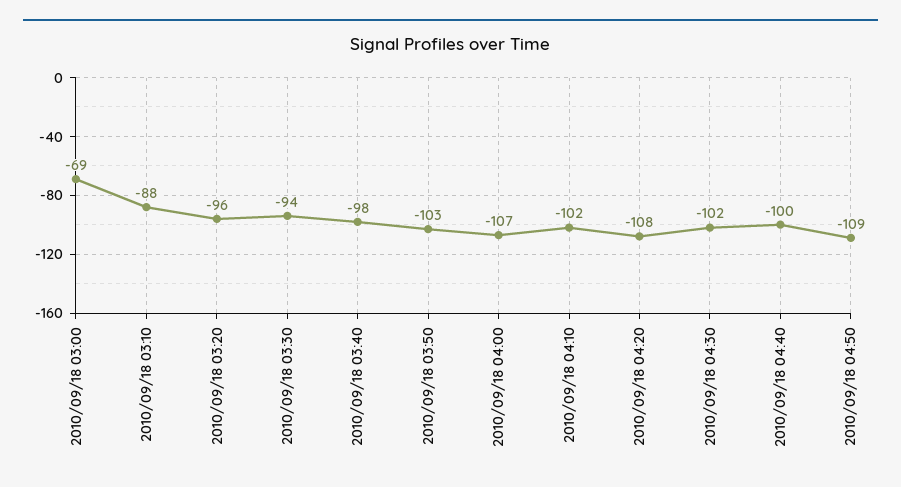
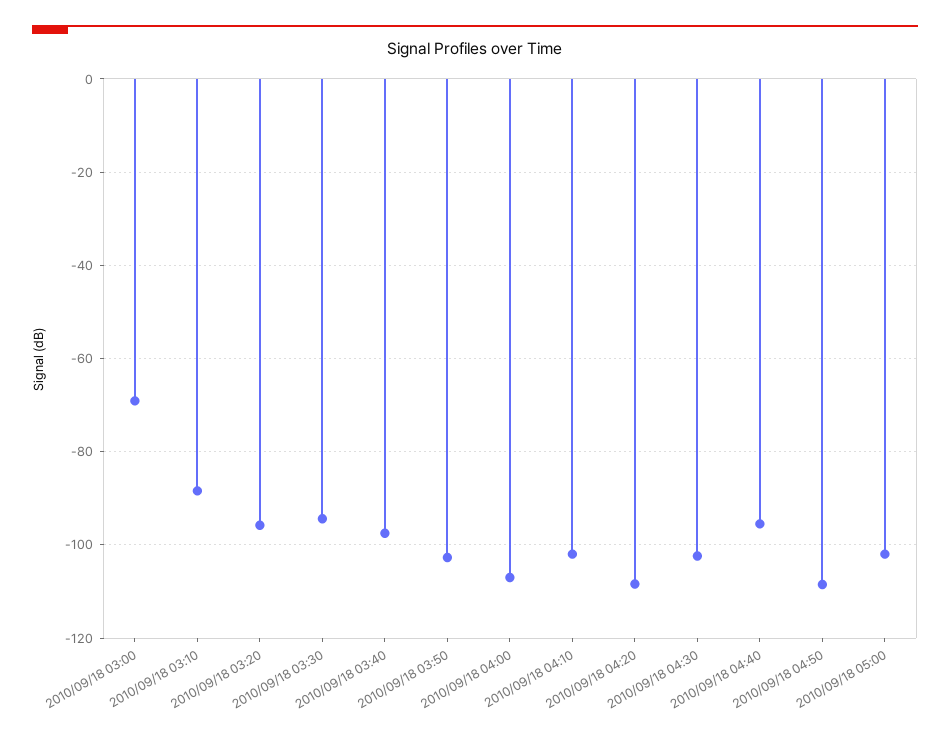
2010/09/18 04:40: -100 -> -96
2010/09/18 05:00: none -> -102

